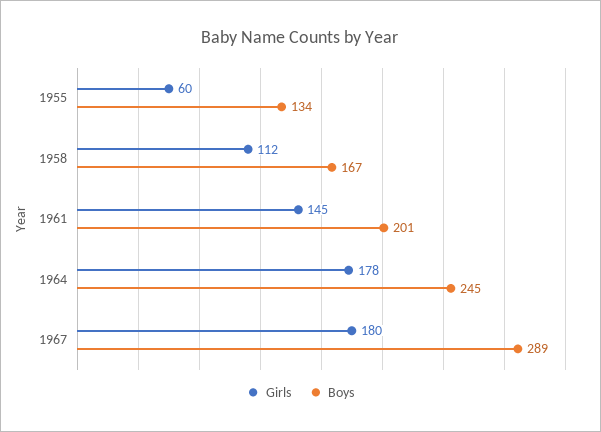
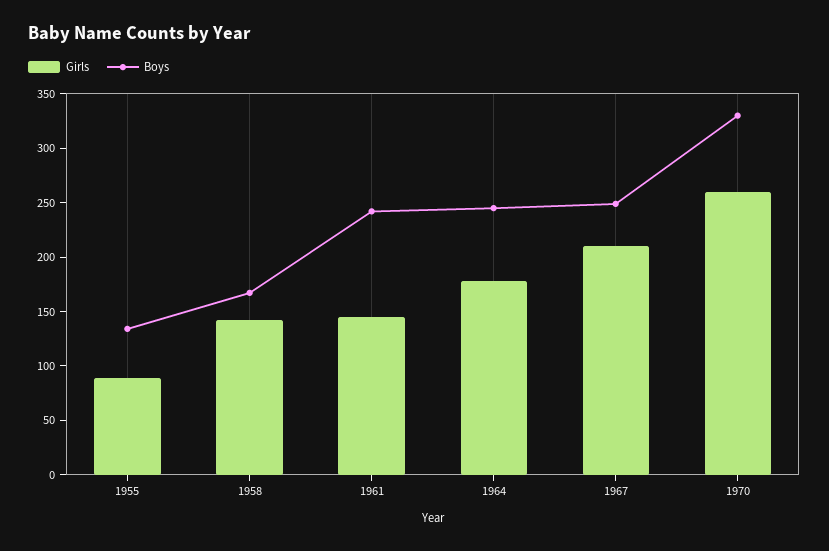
Girls, 1955: 60 -> 90
Girls, 1958: 112 -> 140
Boys, 1961: 201 -> 240
Girls, 1967: 180 -> 210
Boys, 1967: 289 -> 250
Girls, 1970: none -> 260
Boys, 1970: none -> 330

